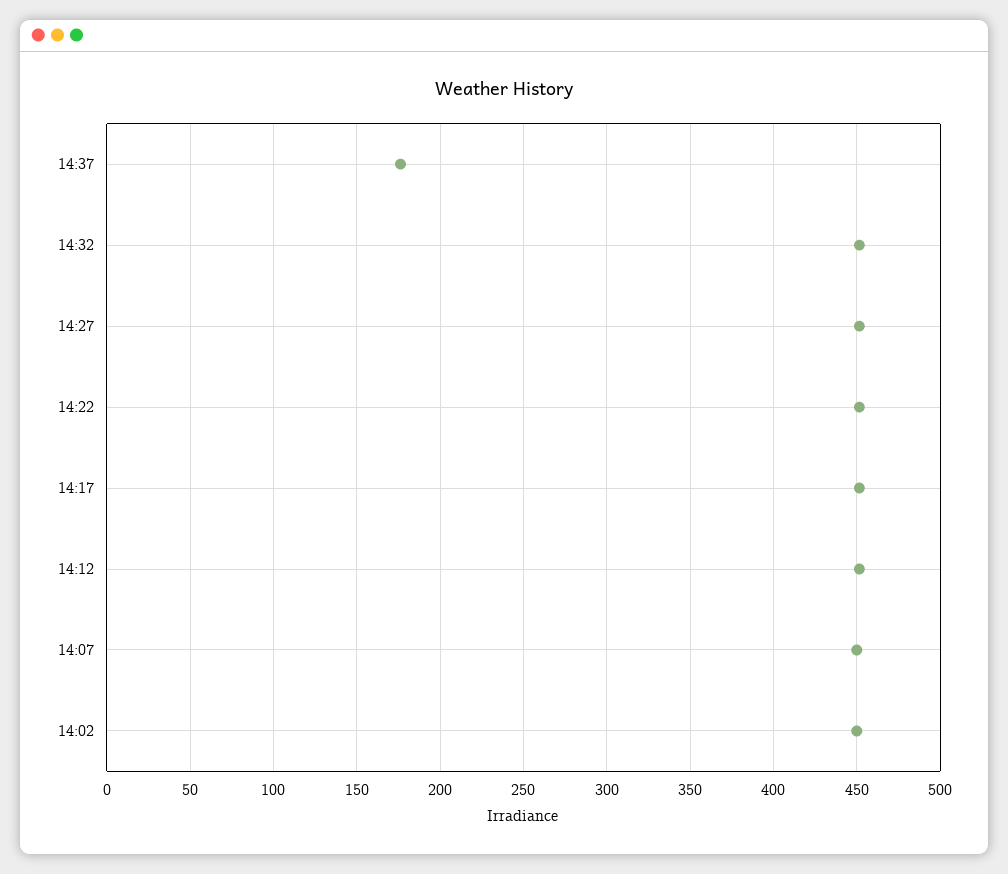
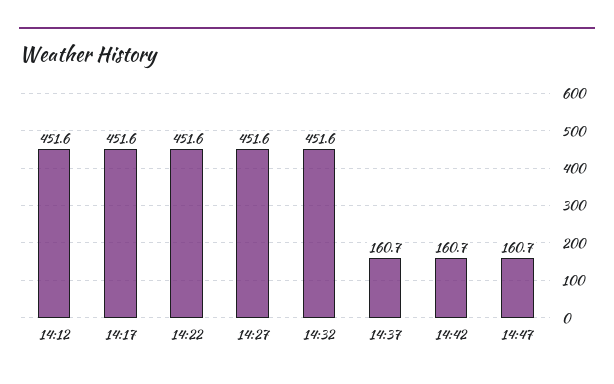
14:37: 175 -> 160.7
14:07: 450 -> none
14:02: 450 -> none
14:42: none -> 160.7
14:47: none -> 160.7

